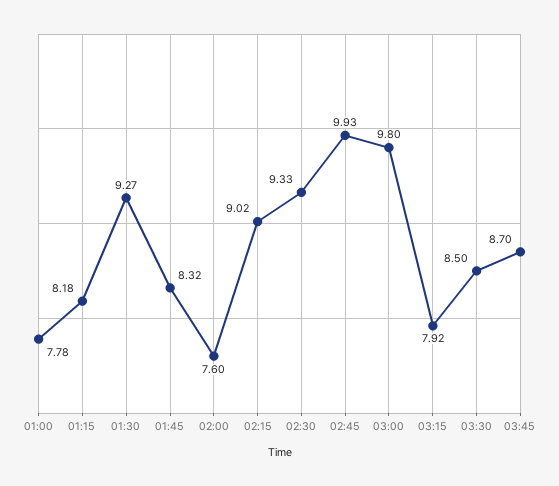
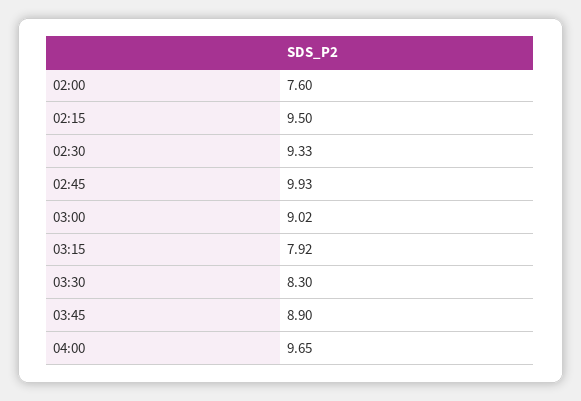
01:00: 7.78 -> none
01:15: 8.18 -> none
01:30: 9.27 -> none
01:45: 8.32 -> none
02:15: 9.02 -> 9.5
03:00: 9.8 -> 9.02
03:30: 8.5 -> 8.3
03:45: 8.7 -> 8.9
04:00: none -> 9.65

